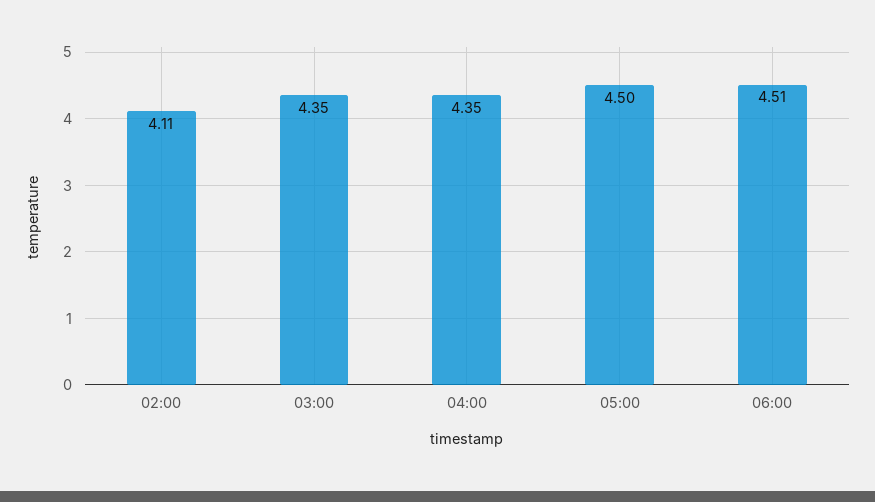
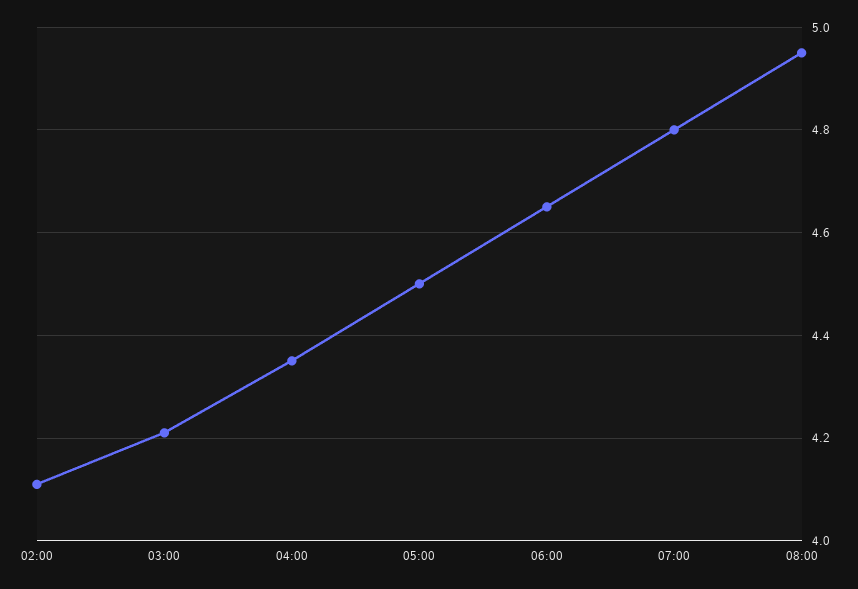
03:00: 4.35 -> 4.2
06:00: 4.51 -> 4.65
07:00: none -> 4.8
08:00: none -> 4.95

